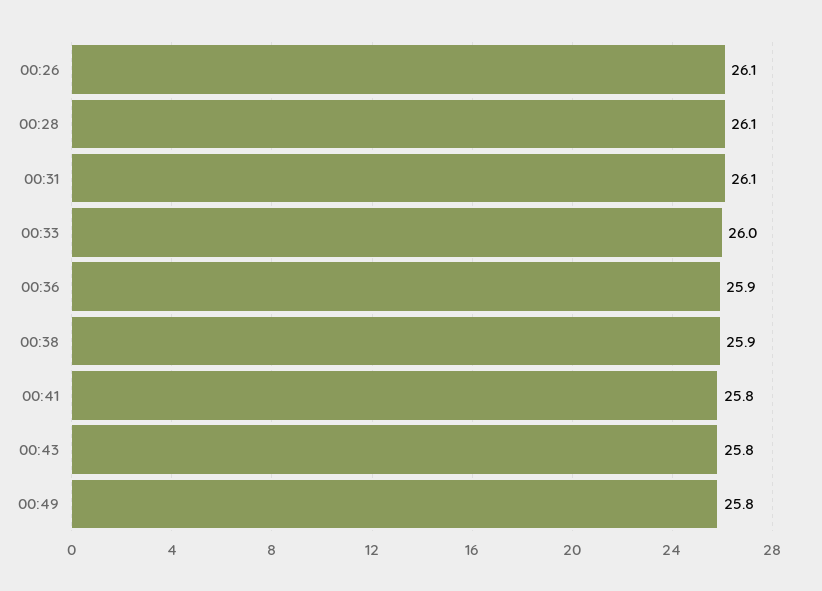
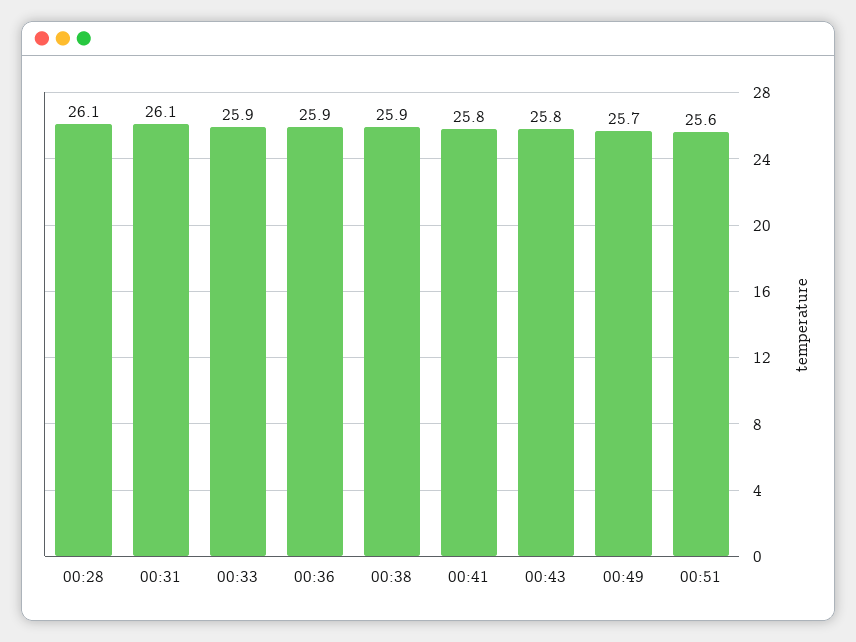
00:26: 26.1 -> none
00:33: 26 -> 25.9
00:49: 25.8 -> 25.7
00:51: none -> 25.6

